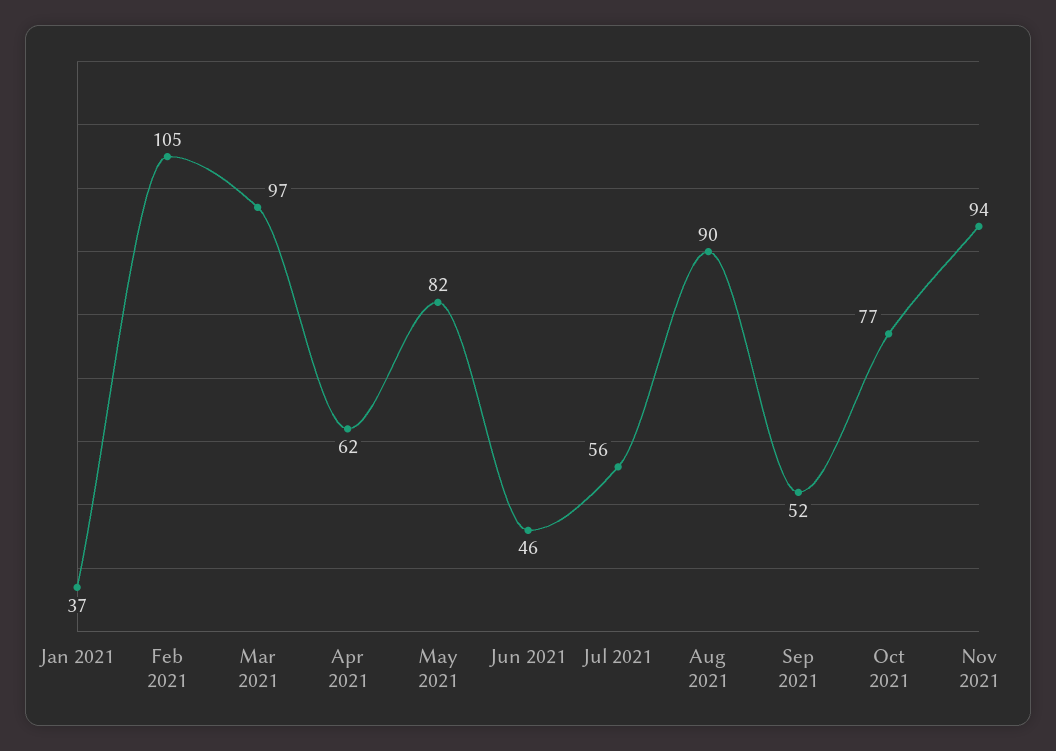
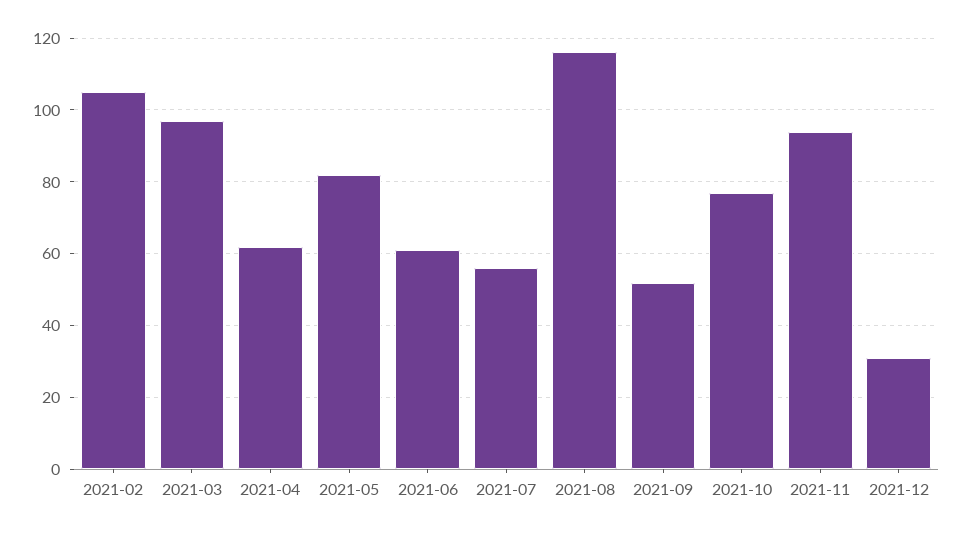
Jan 2021: 37 -> none
Jun 2021: 46 -> 60
Aug 2021: 90 -> 115
2021-12: none -> 30

